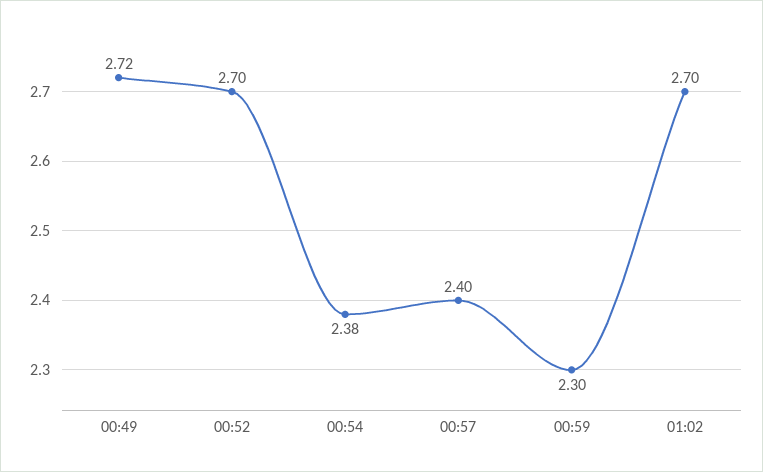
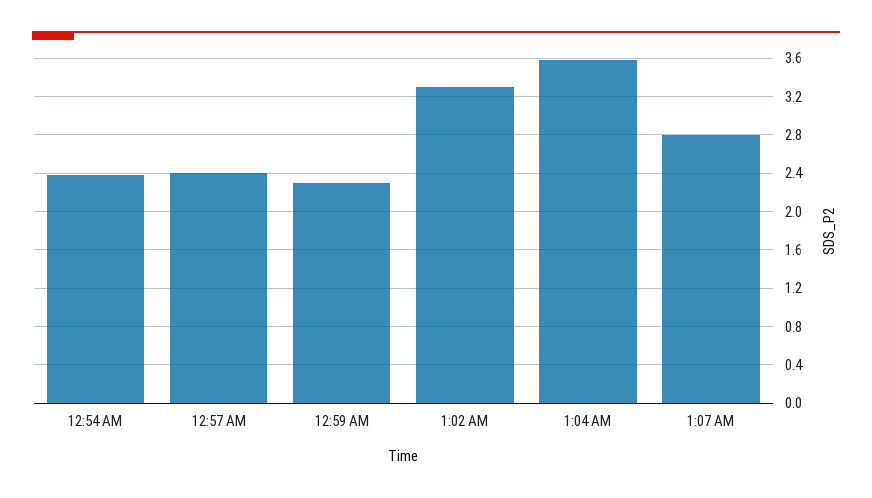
00:49: 2.72 -> none
00:52: 2.7 -> none
01:02: 2.7 -> 3.3
1:04 AM: none -> 3.6
1:07 AM: none -> 2.8

